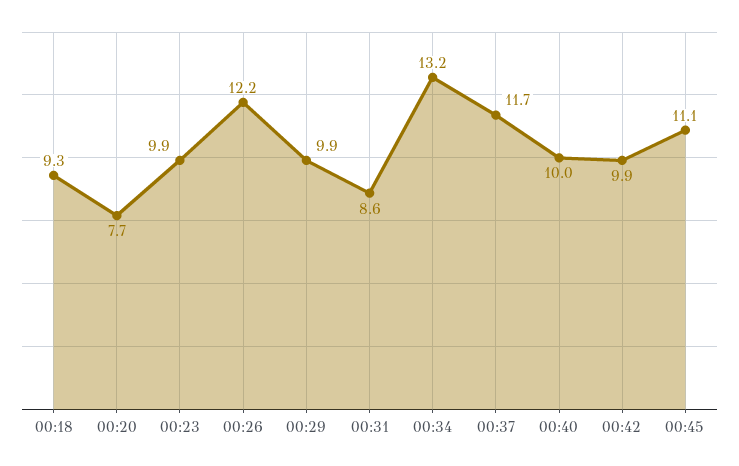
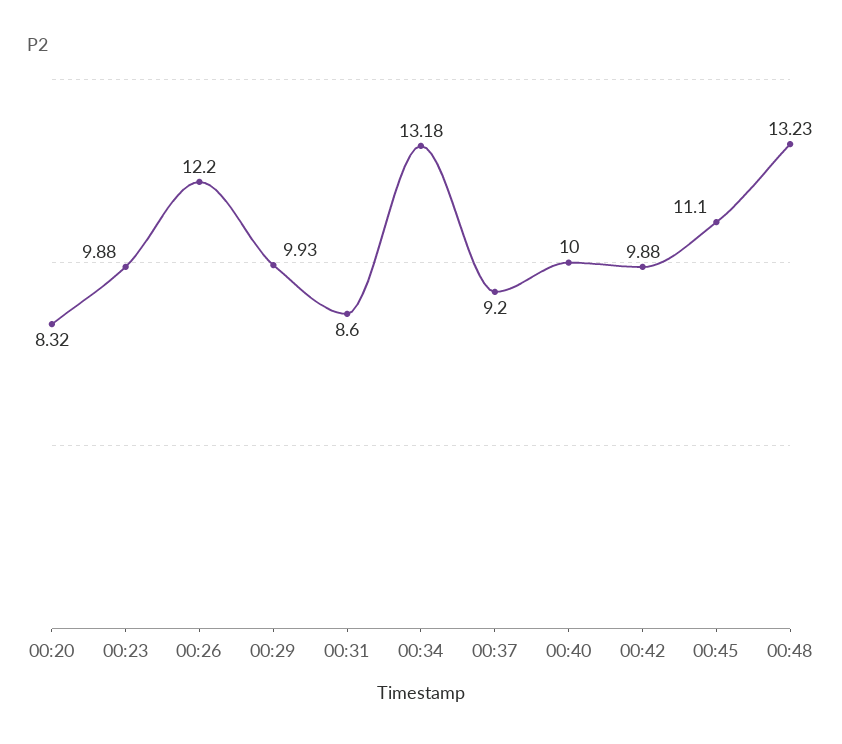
00:18: 9.3 -> none
00:20: 7.7 -> 8.32
00:37: 11.7 -> 9.2
00:48: none -> 13.23

